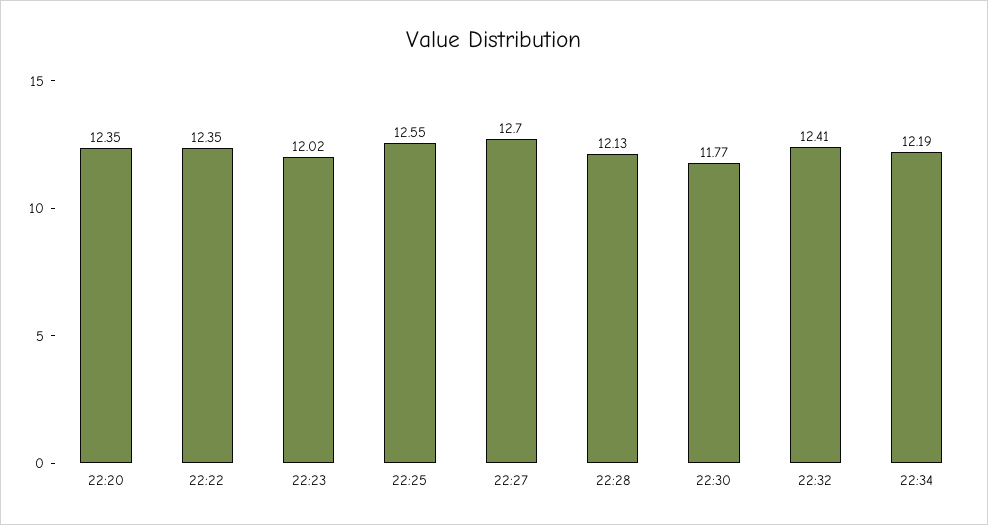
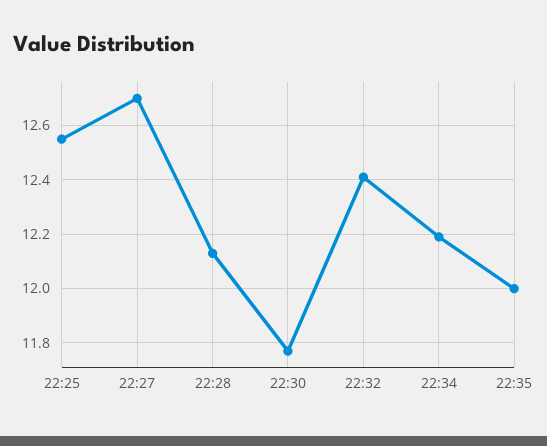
22:20: 12.35 -> none
22:22: 12.35 -> none
22:23: 12.02 -> none
22:35: none -> 12

